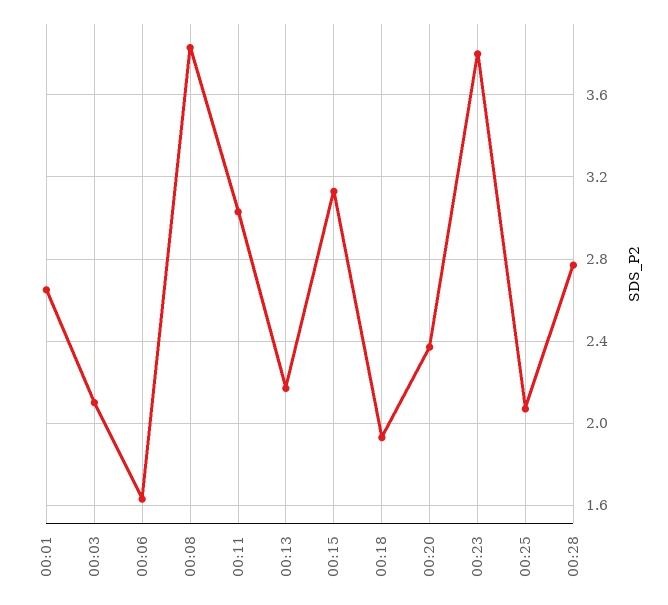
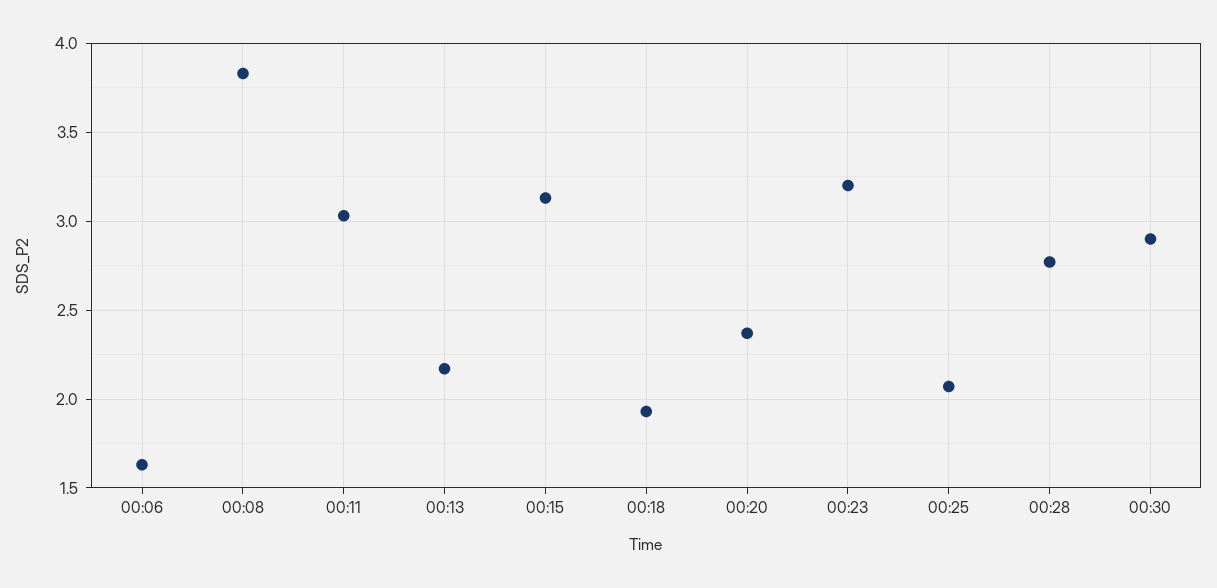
00:01: 2.65 -> none
00:03: 2.1 -> none
00:23: 3.8 -> 3.2
00:30: none -> 2.9

